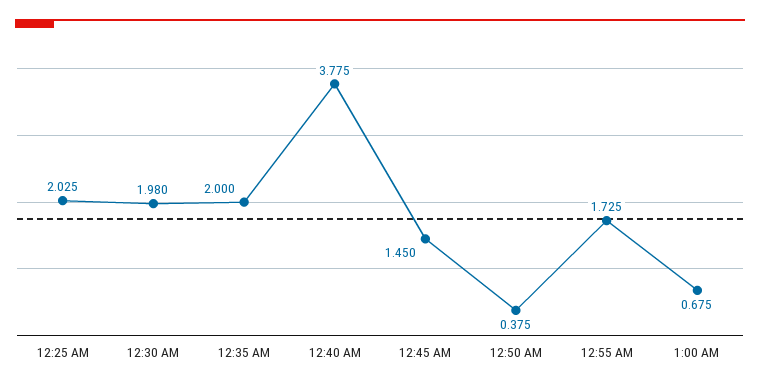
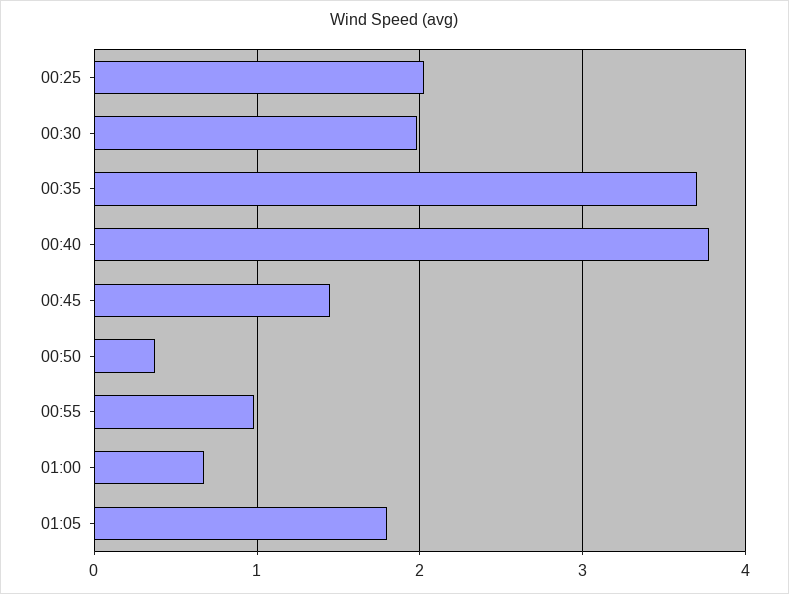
12:35 AM: 2 -> 3.7
12:55 AM: 1.725 -> 1
01:05: none -> 1.8

